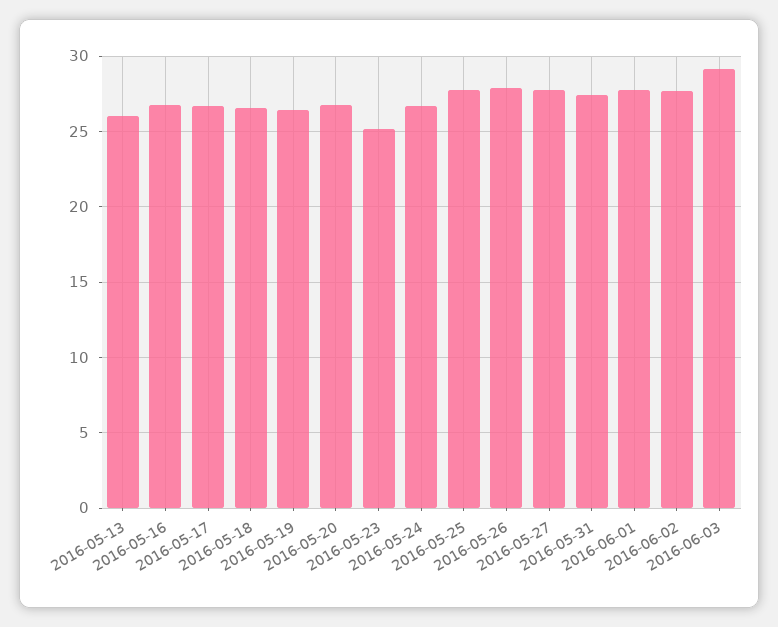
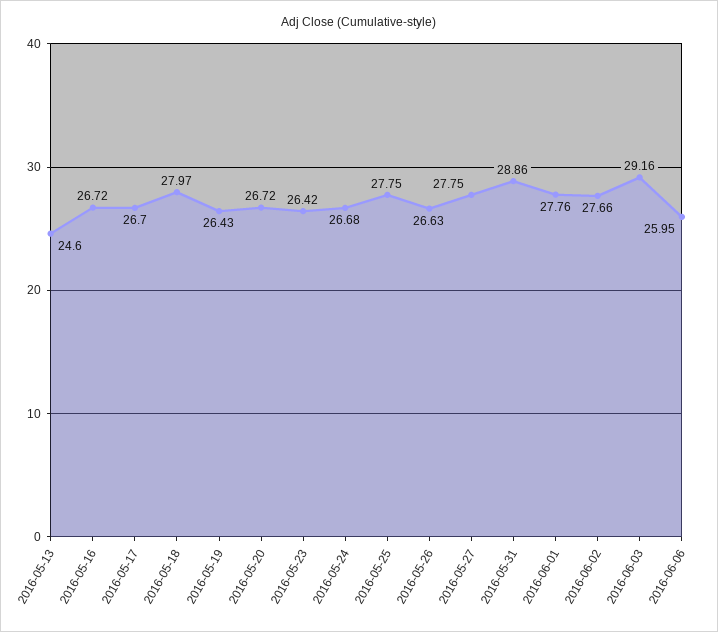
2016-05-13: 26 -> 24.6
2016-05-18: 26.5 -> 27.97
2016-05-23: 25 -> 26.42
2016-05-26: 28 -> 26.63
2016-05-31: 27.5 -> 28.86
2016-06-06: none -> 25.95

